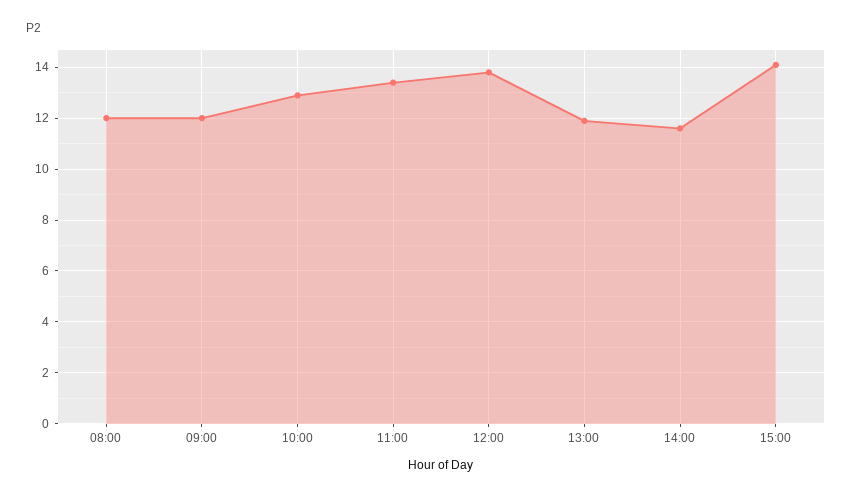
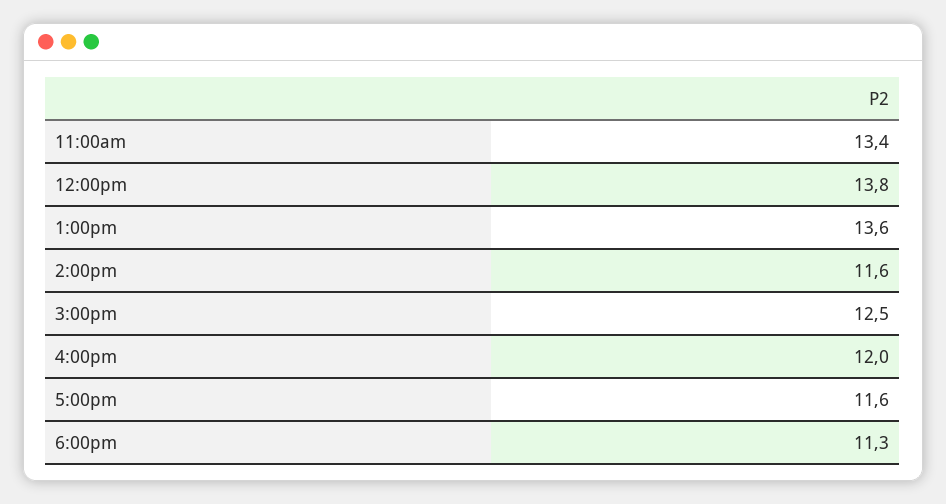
08:00: 12 -> none
09:00: 12 -> none
10:00: 13 -> none
13:00: 12 -> 13.6
15:00: 14 -> 12.5
4:00pm: none -> 12
5:00pm: none -> 11.6
6:00pm: none -> 11.3

